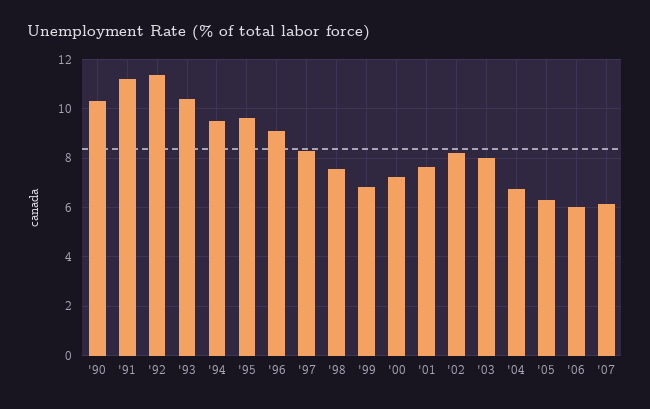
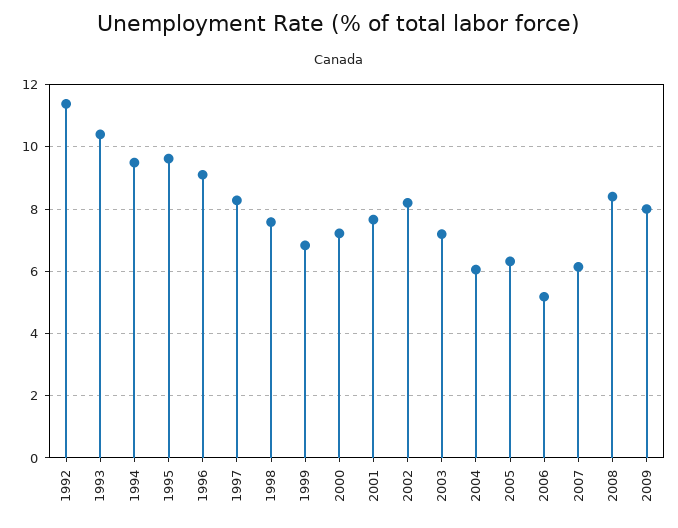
'90: 10.25 -> none
'91: 11.25 -> none
'03: 8 -> 7.2
'04: 6.75 -> 6
'06: 6 -> 5.2
2008: none -> 8.4
2009: none -> 8

